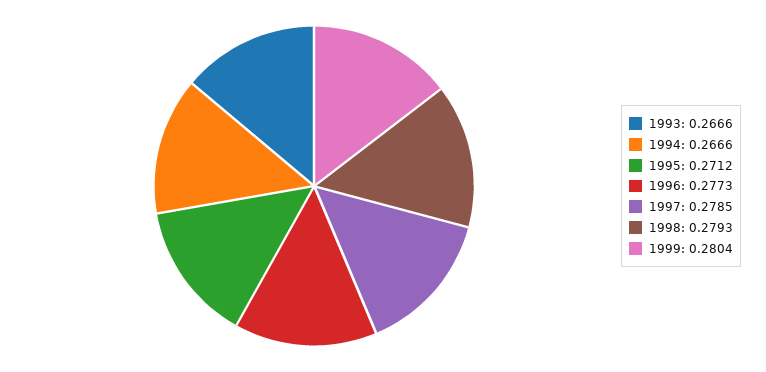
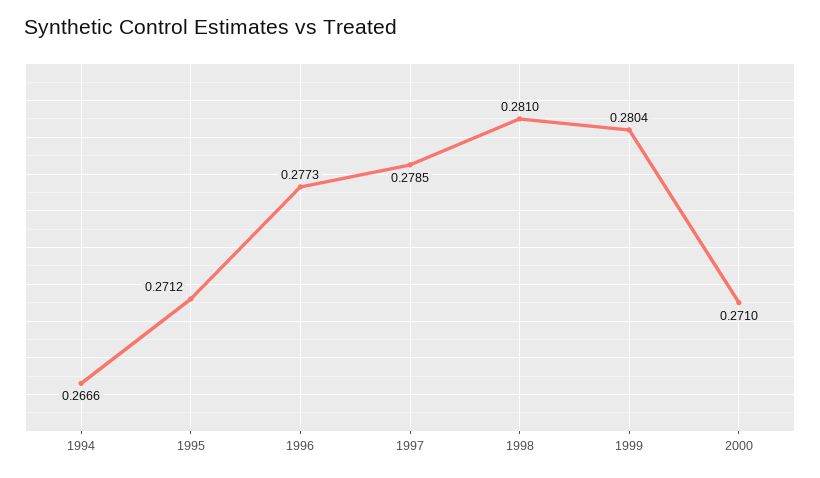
1993: 0.2666 -> none
1998: 0.2793 -> 0.281
2000: none -> 0.271

